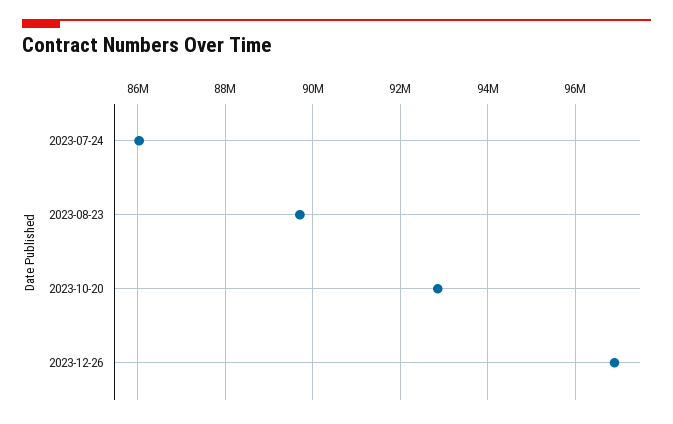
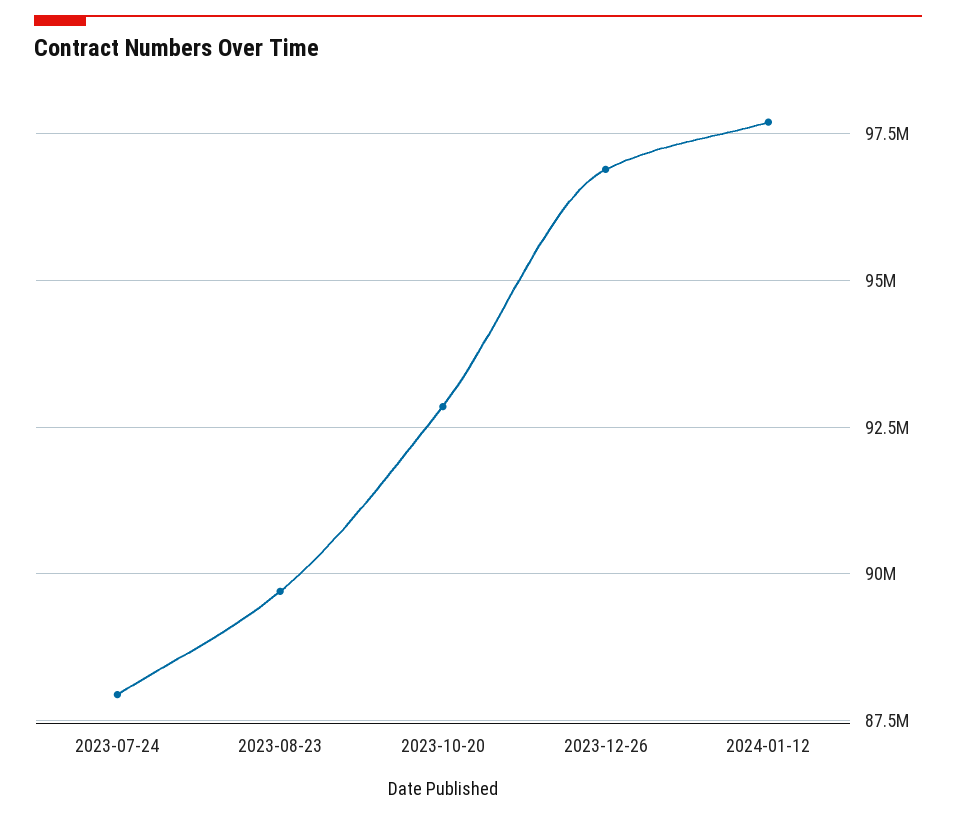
2023-07-24: 86000000 -> 88000000
2024-01-12: none -> 97750000

